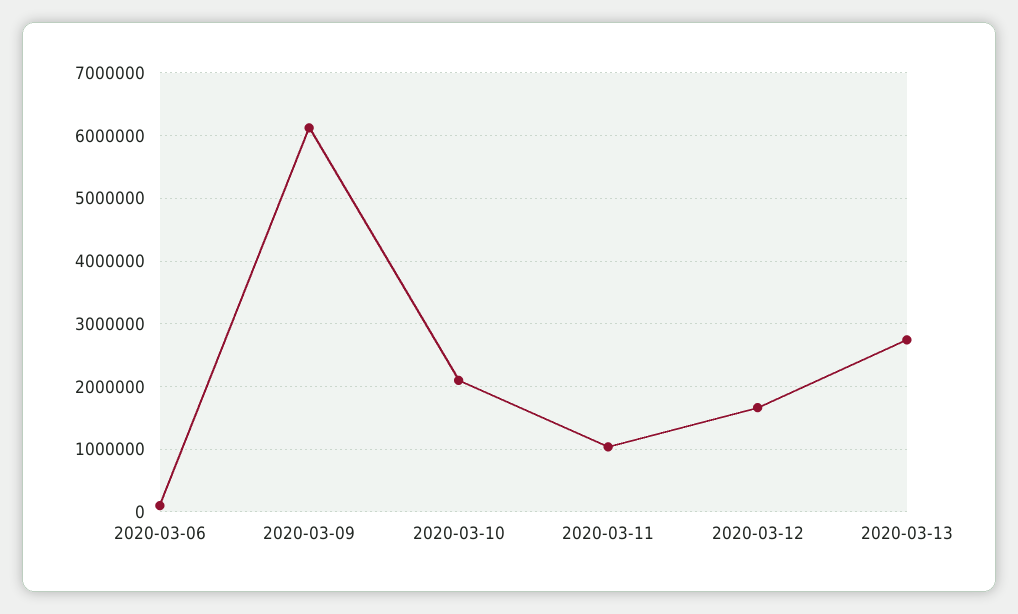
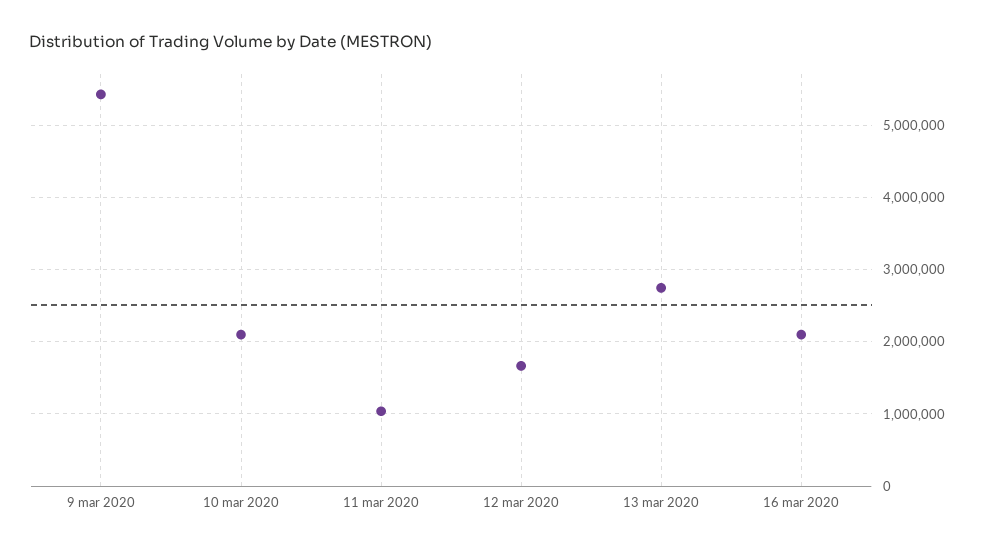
2020-03-06: 100000 -> none
2020-03-09: 6100000 -> 5400000
16 mar 2020: none -> 2100000

